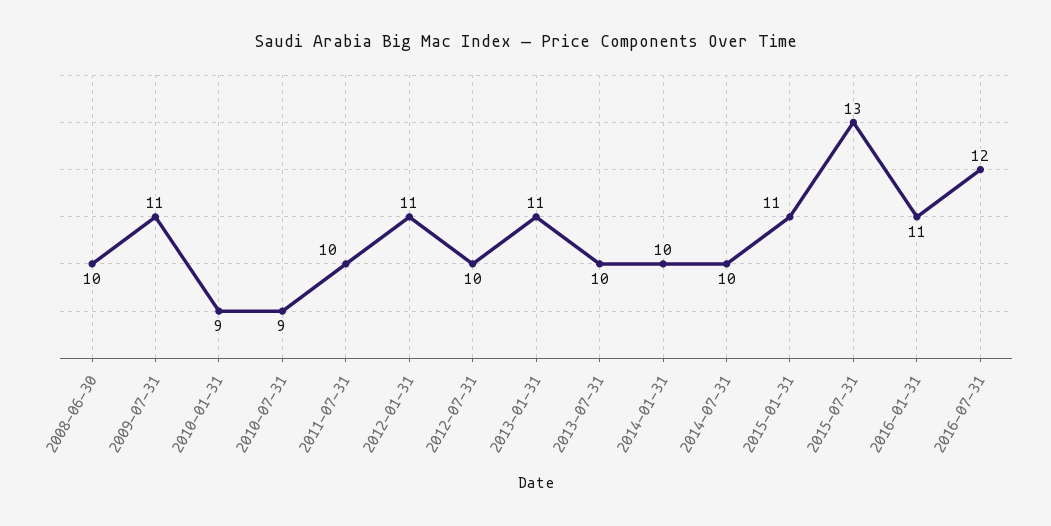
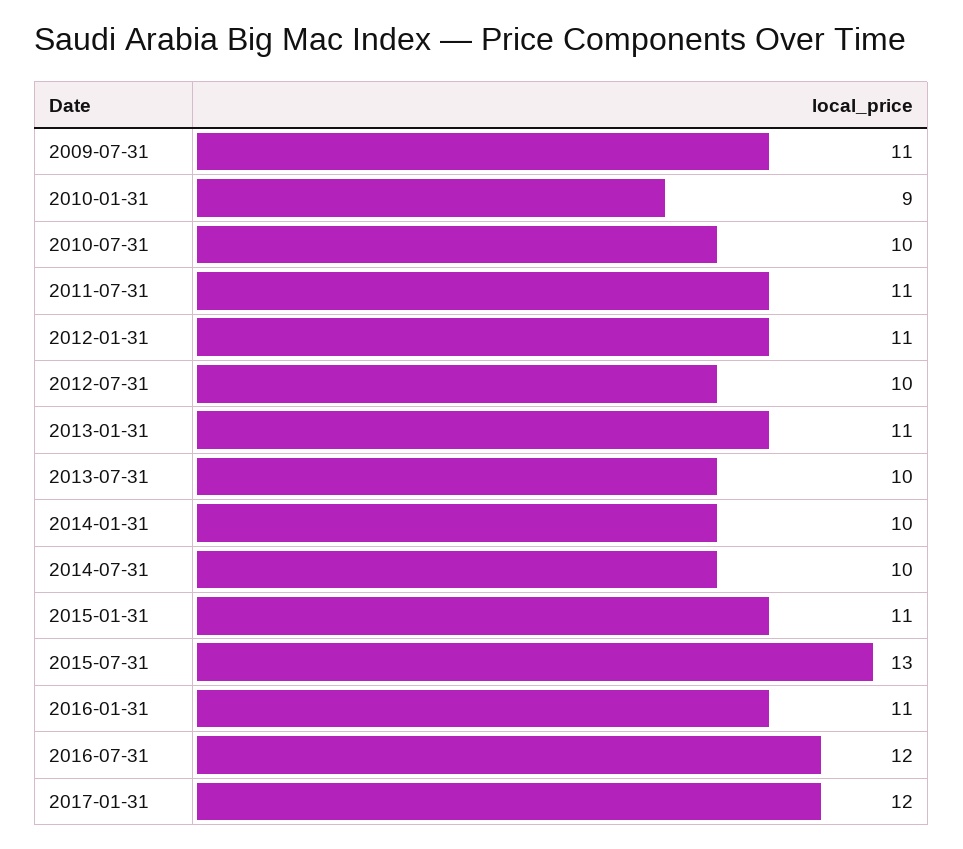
2008-06-30: 10 -> none
2010-07-31: 9 -> 10
2011-07-31: 10 -> 11
2017-01-31: none -> 12

